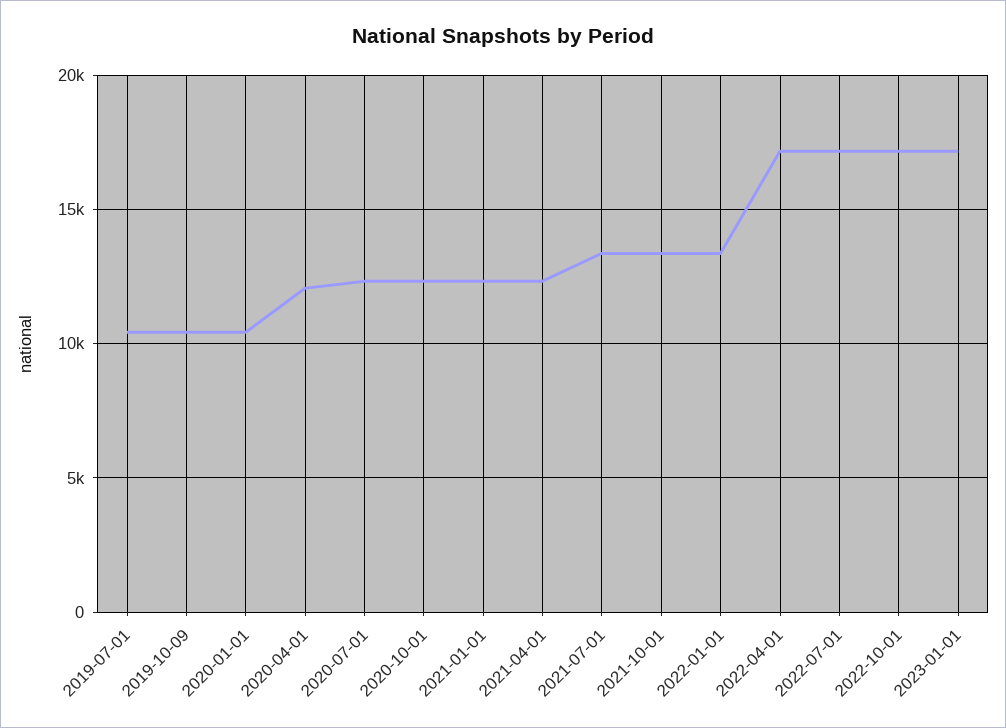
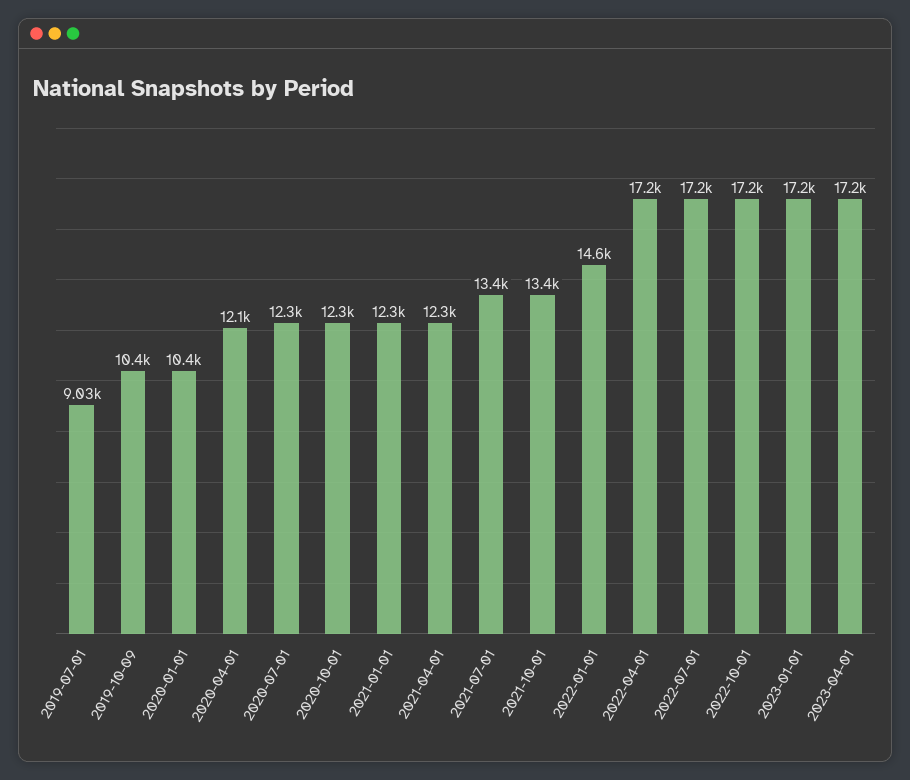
2019-07-01: 10500 -> 9030
2022-01-01: 13500 -> 14600
2023-04-01: none -> 17200

